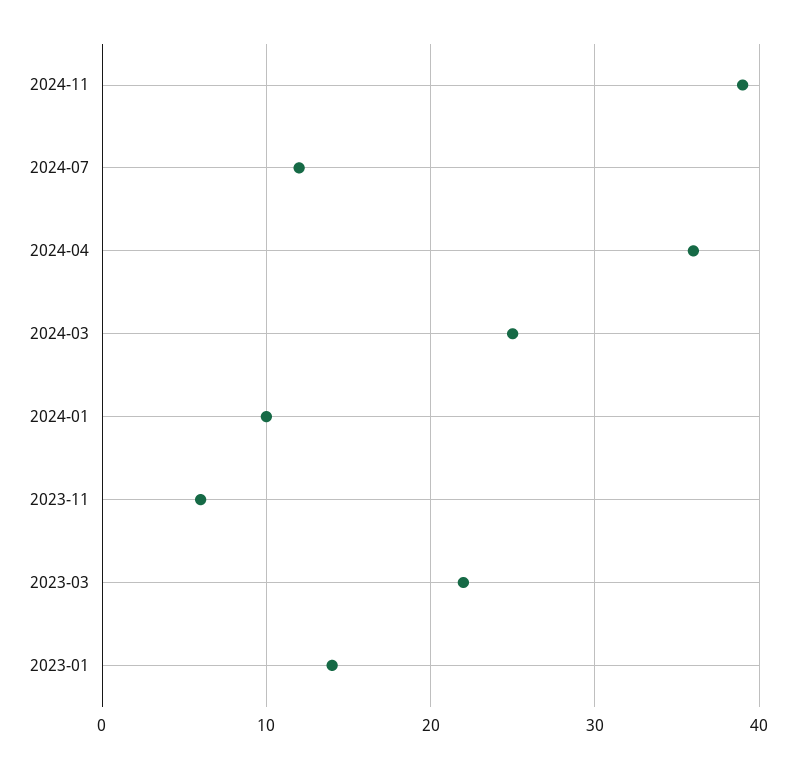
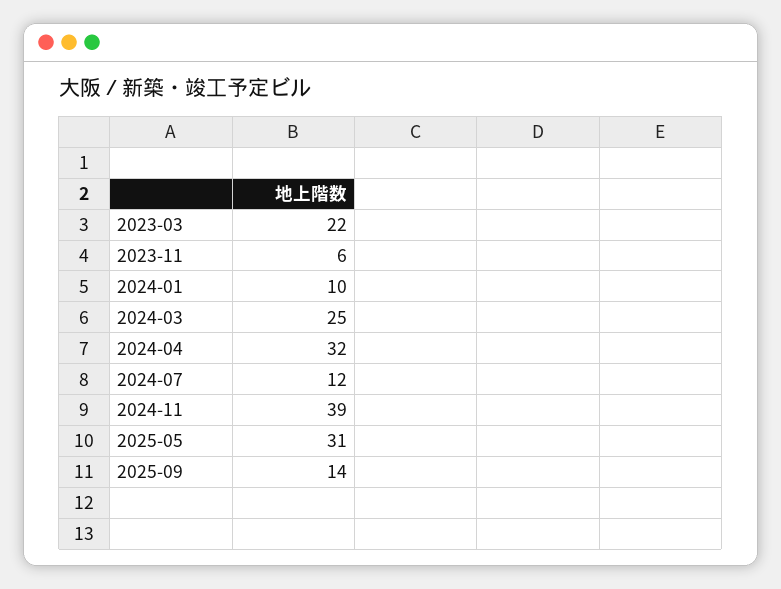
2024-04: 36 -> 32
2023-01: 14 -> none
2025-05: none -> 31
2025-09: none -> 14

